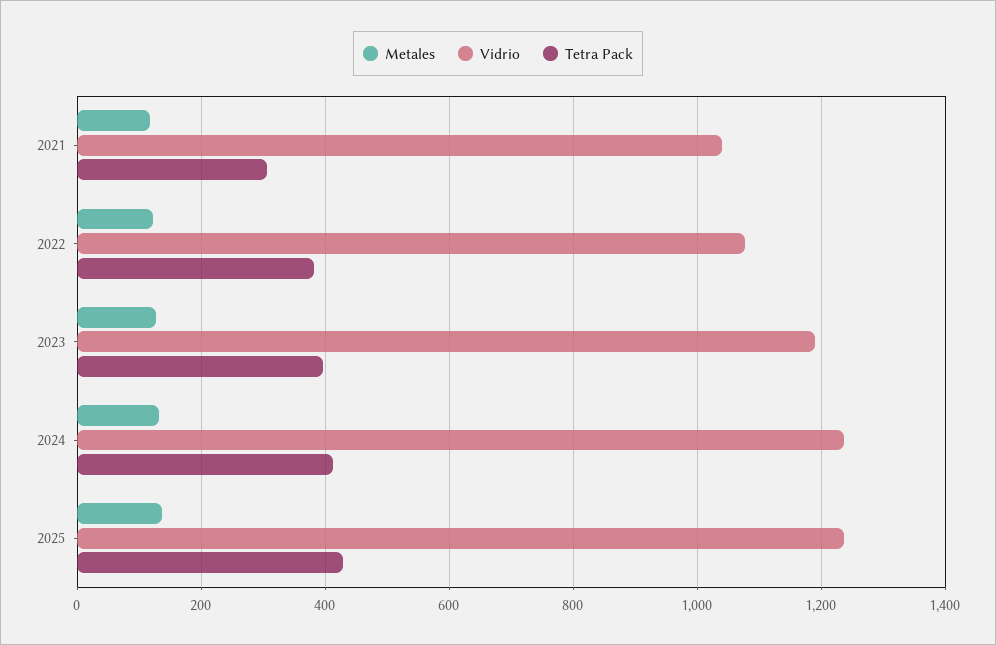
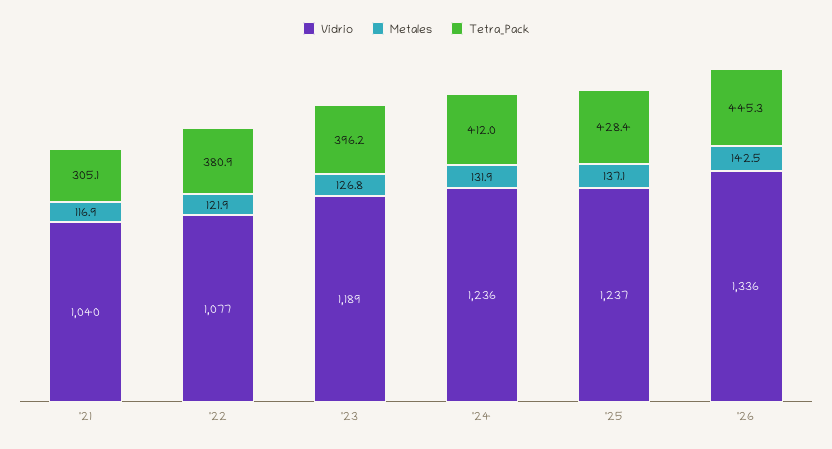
Vidrio, '26: none -> 1336
Metales, '26: none -> 142.5
Tetra Pack, '26: none -> 445.3

